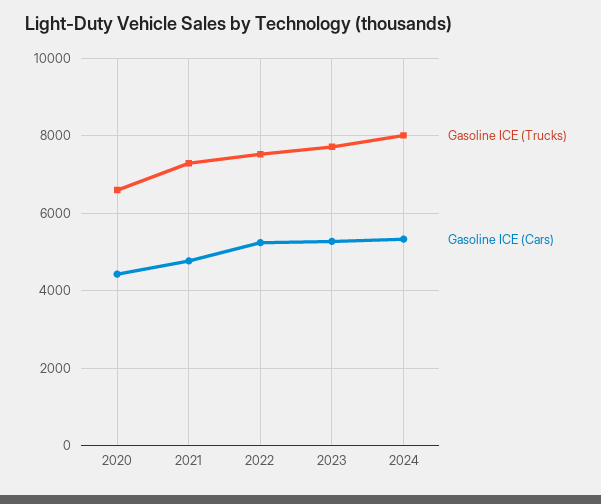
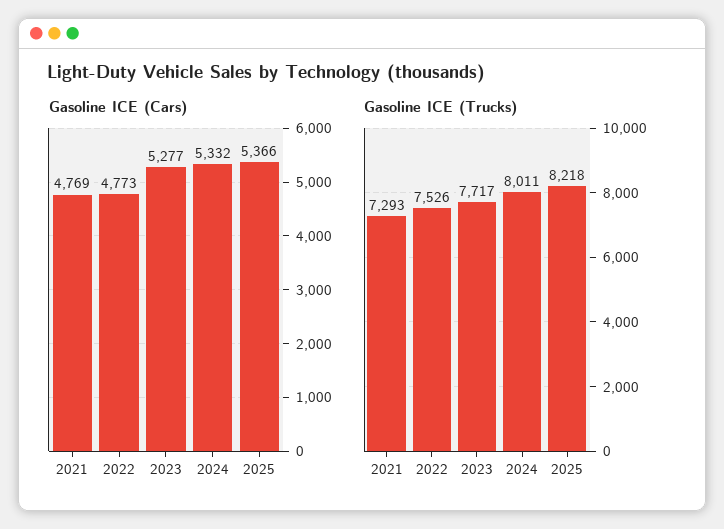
Gasoline ICE (Trucks), 2020: 6600 -> none
Gasoline ICE (Cars), 2020: 4400 -> none
Gasoline ICE (Cars), 2022: 5200 -> 4773
Gasoline ICE (Cars), 2025: none -> 5366
Gasoline ICE (Trucks), 2025: none -> 8218

